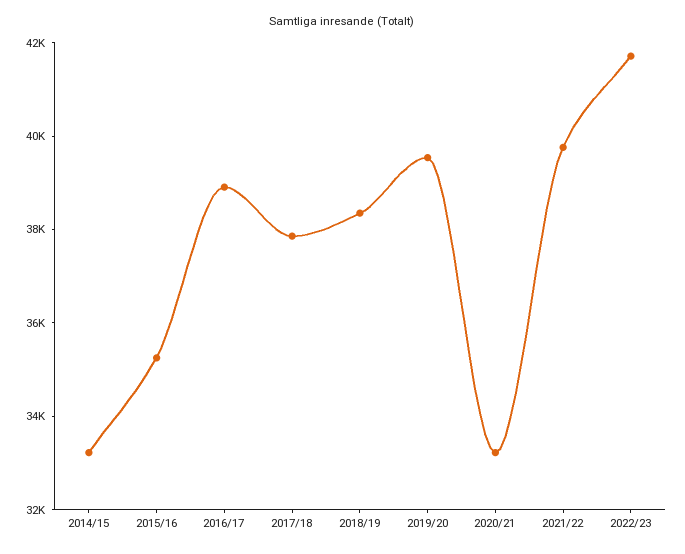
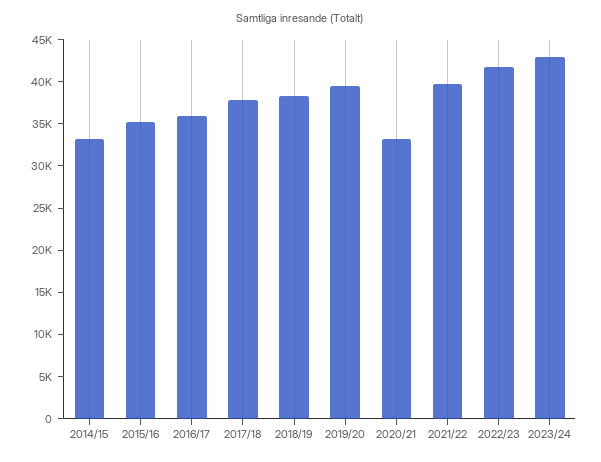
2016/17: 39000 -> 36000
2023/24: none -> 43000

